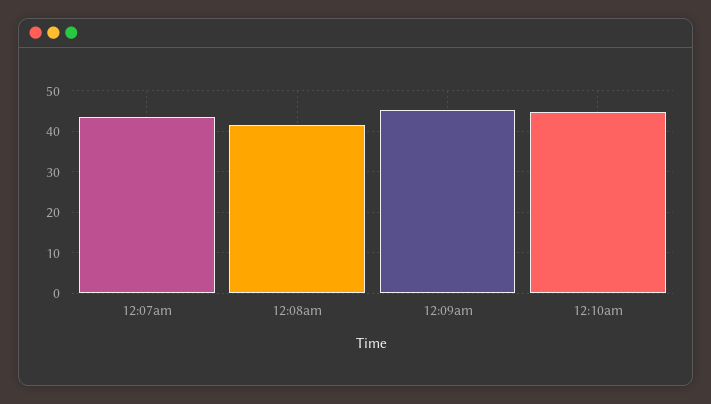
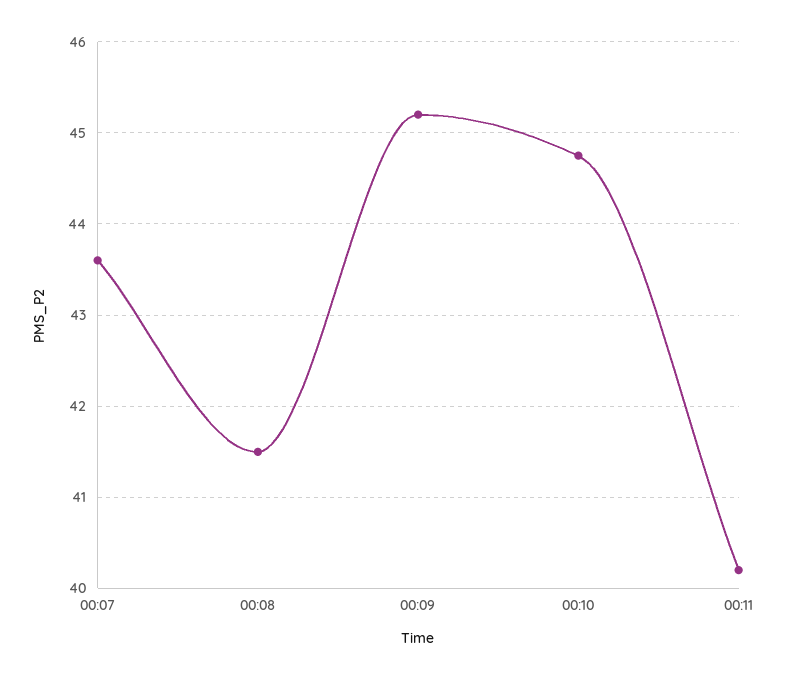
00:11: none -> 40.2

